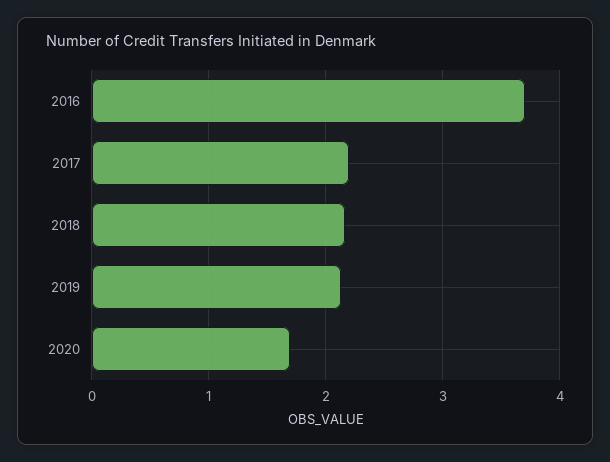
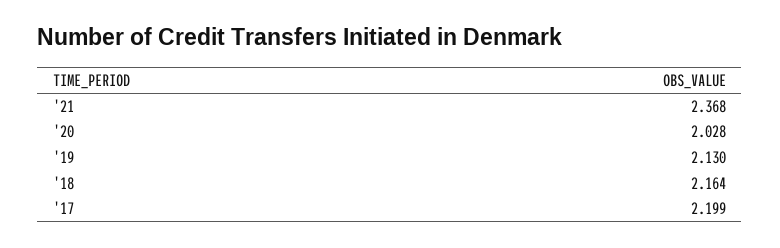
2016: 3.7 -> none
2020: 1.7 -> 2.028
'21: none -> 2.368

